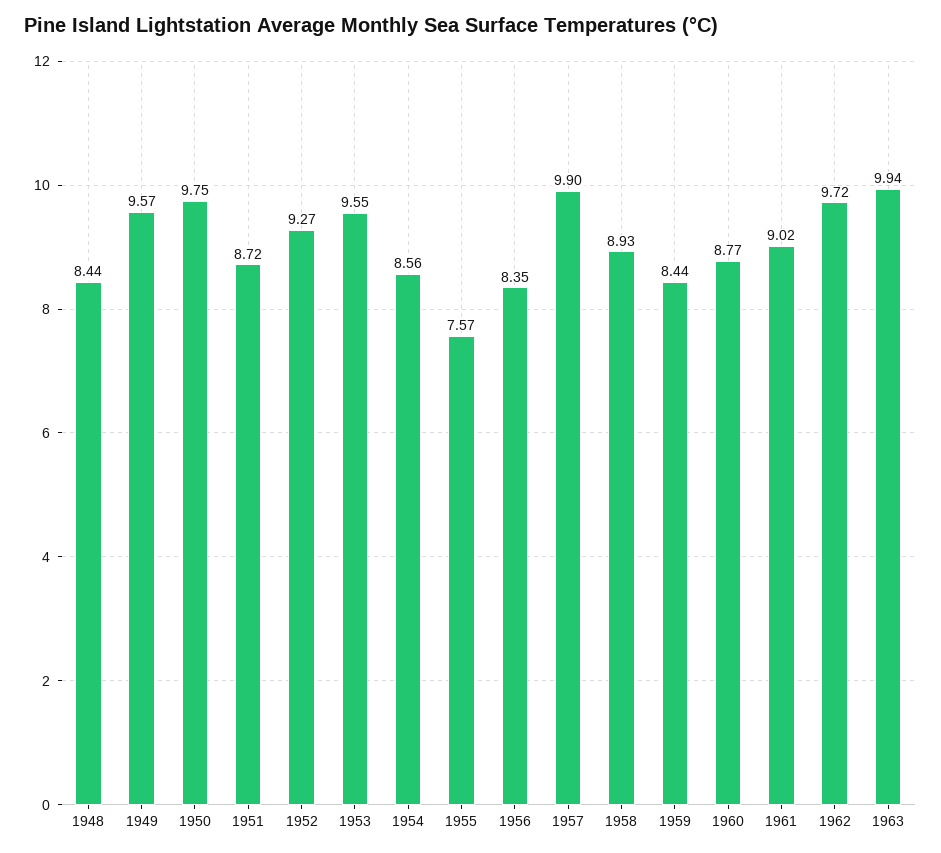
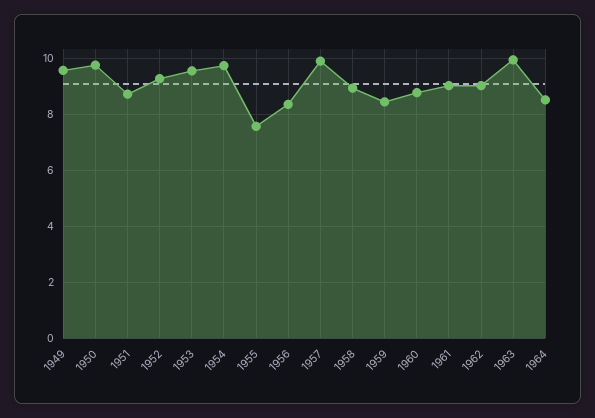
1948: 8.44 -> none
1954: 8.56 -> 9.75
1962: 9.72 -> 9
1964: none -> 8.5

